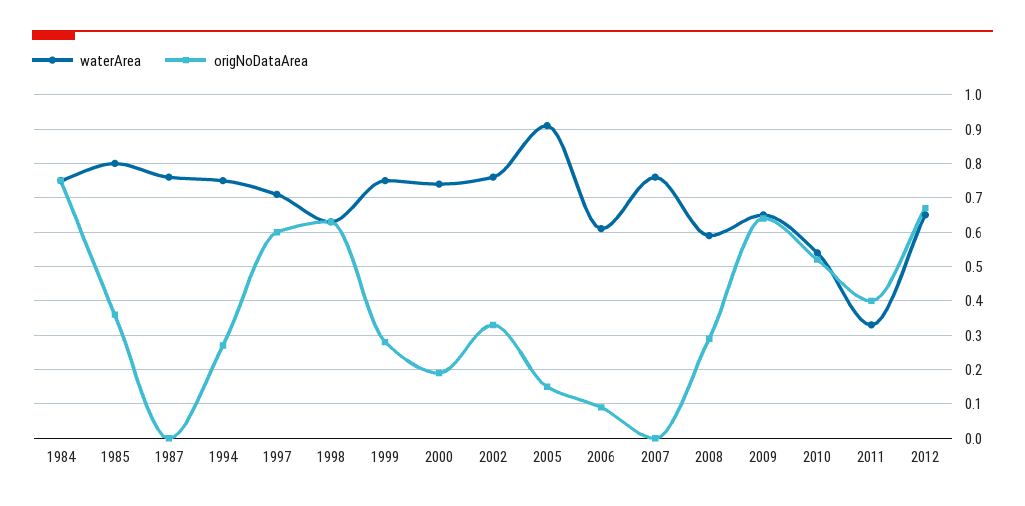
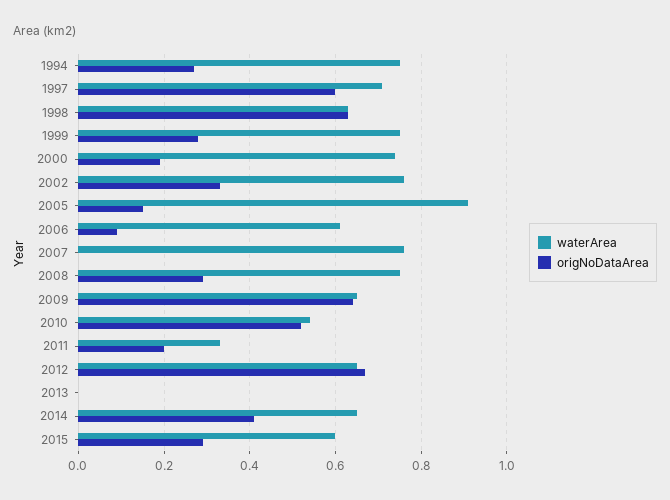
waterArea, 1984: 0.75 -> none
origNoDataArea, 1984: 0.75 -> none
waterArea, 1985: 0.8 -> none
origNoDataArea, 1985: 0.35 -> none
waterArea, 1987: 0.75 -> none
origNoDataArea, 1987: 0 -> none
waterArea, 2008: 0.6 -> 0.75
origNoDataArea, 2011: 0.4 -> 0.2
waterArea, 2013: none -> 0
origNoDataArea, 2013: none -> 0
waterArea, 2014: none -> 0.65
origNoDataArea, 2014: none -> 0.4
waterArea, 2015: none -> 0.6
origNoDataArea, 2015: none -> 0.3

